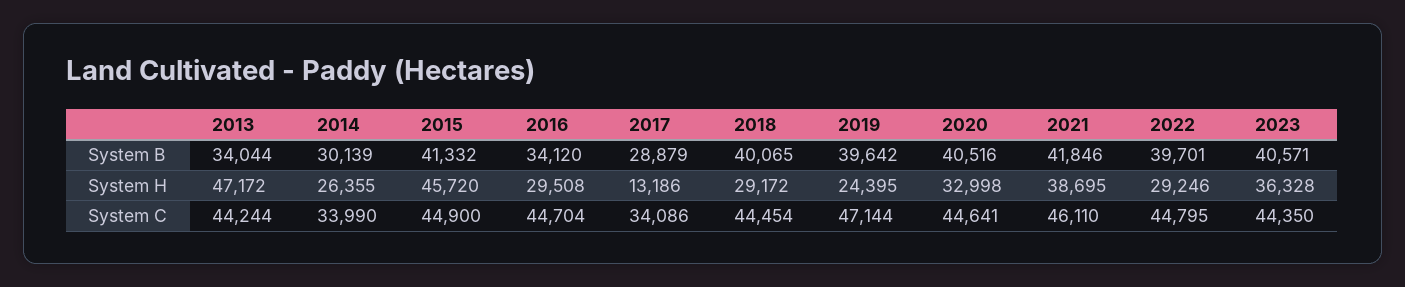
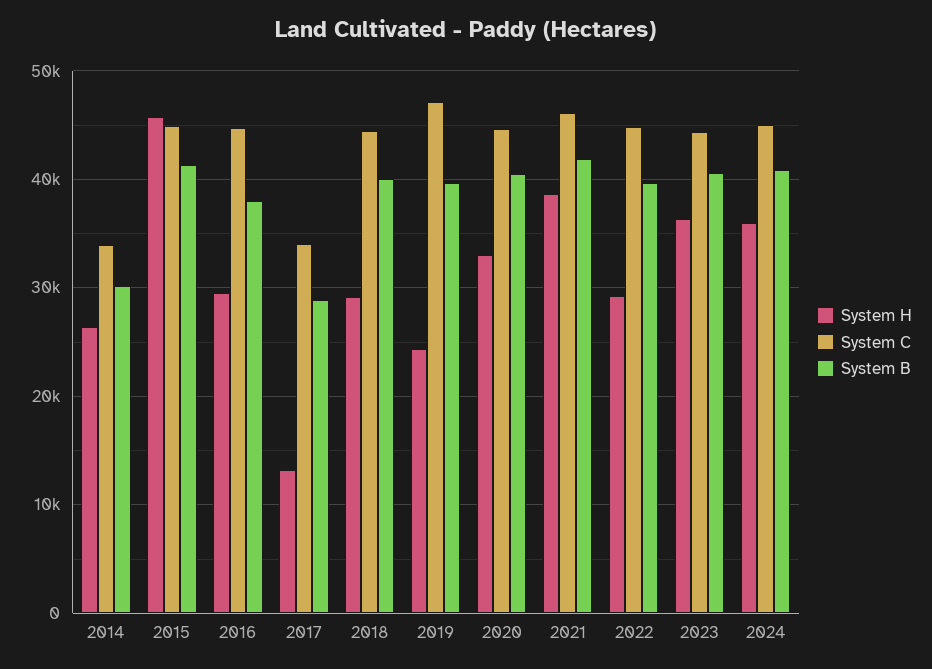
System B, 2013: 34044 -> none
System B, 2016: 34120 -> 38000
System H, 2013: 47172 -> none
System C, 2013: 44244 -> none
System H, 2024: none -> 36000
System C, 2024: none -> 45000
System B, 2024: none -> 41000

